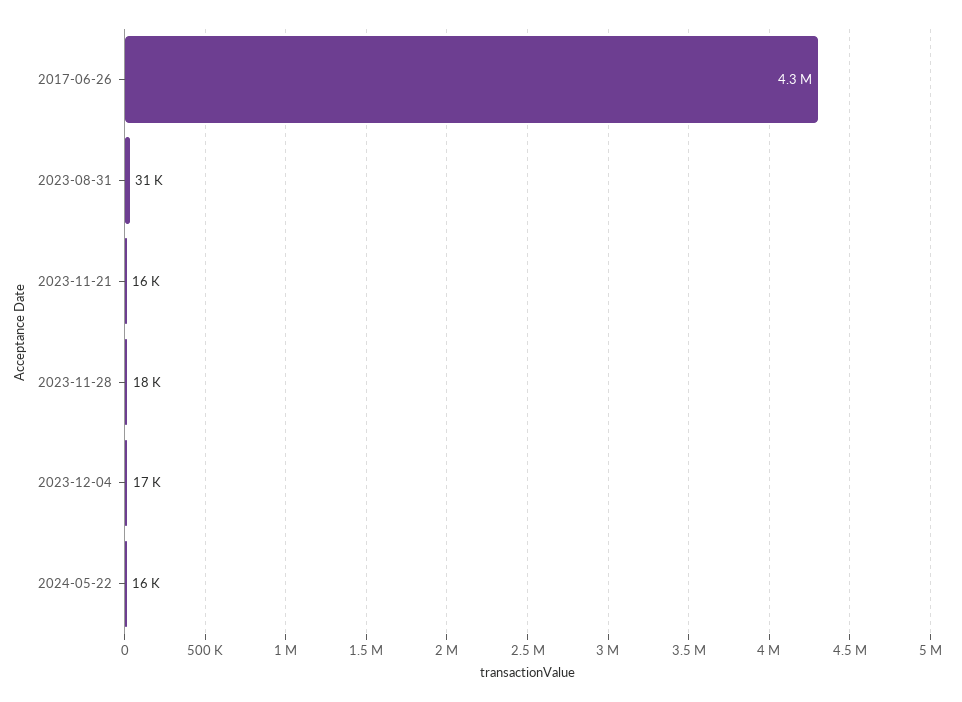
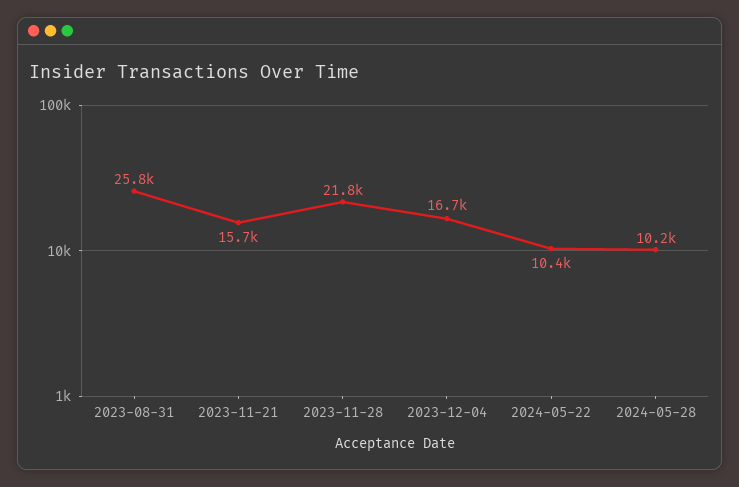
2017-06-26: 4300000 -> none
2023-08-31: 31000 -> 25800
2023-11-28: 18000 -> 21800
2024-05-22: 16000 -> 10400
2024-05-28: none -> 10200

